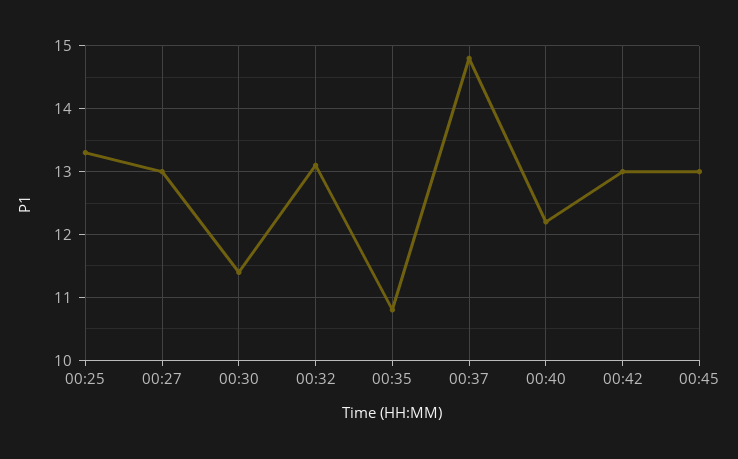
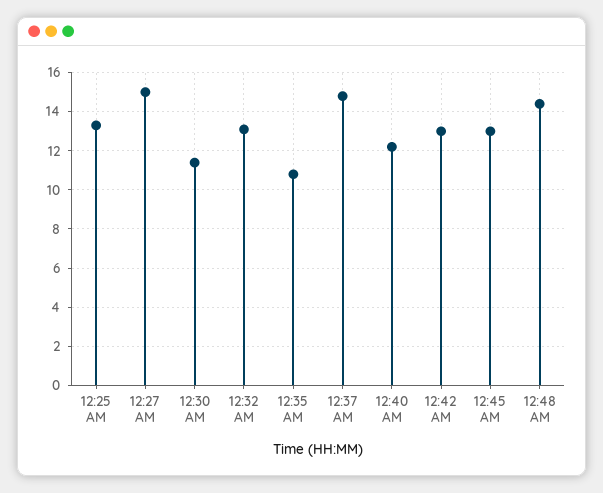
00:27: 13 -> 15
12:48 AM: none -> 14.5

